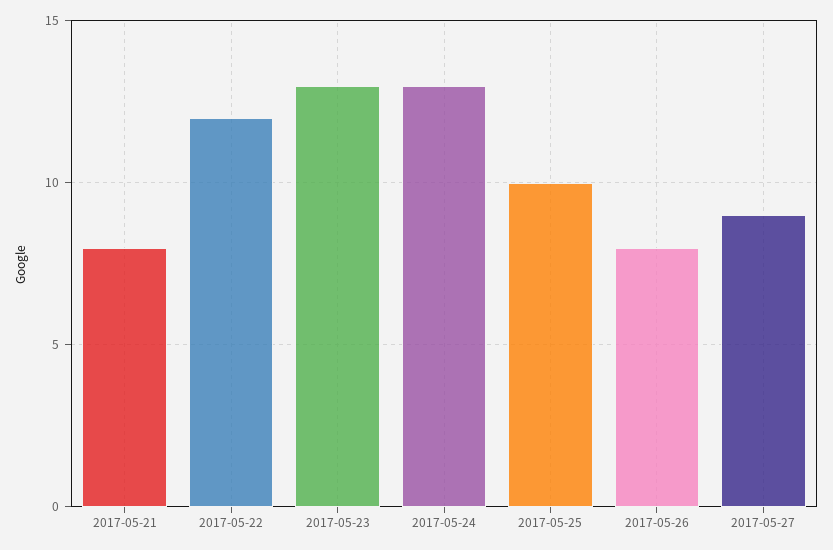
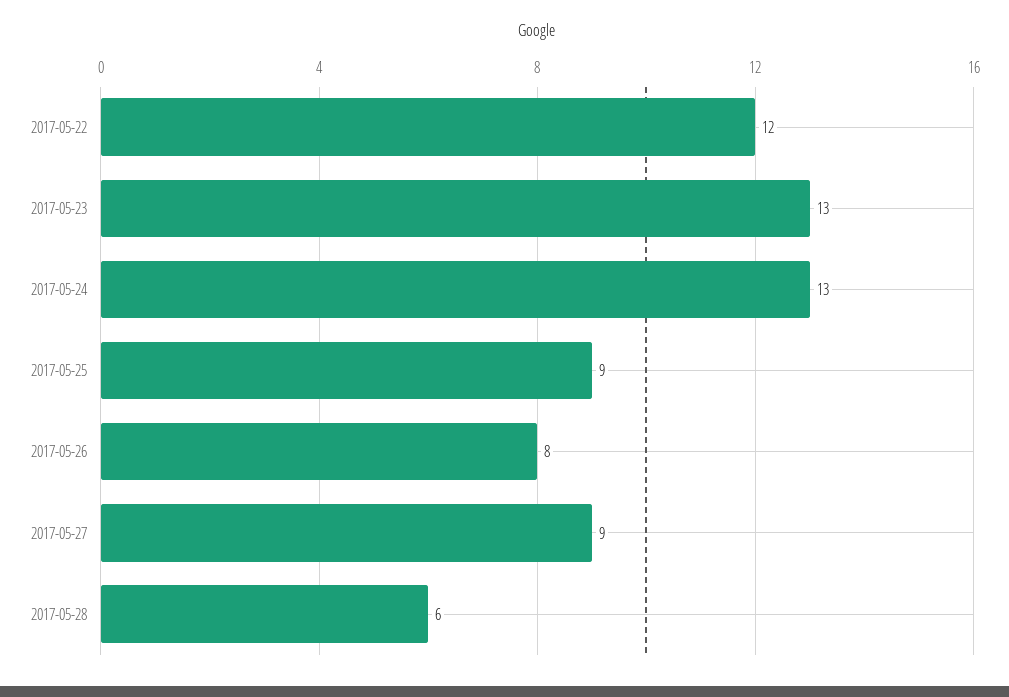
2017-05-21: 8 -> none
2017-05-25: 10 -> 9
2017-05-28: none -> 6

